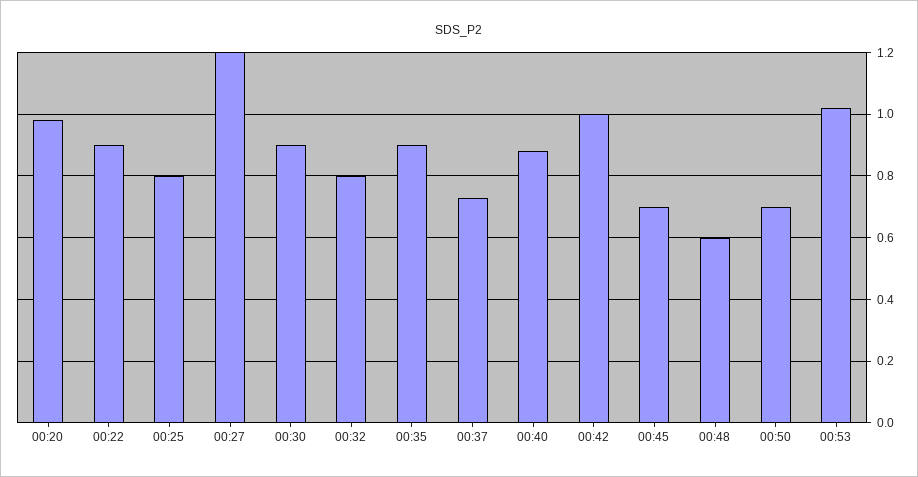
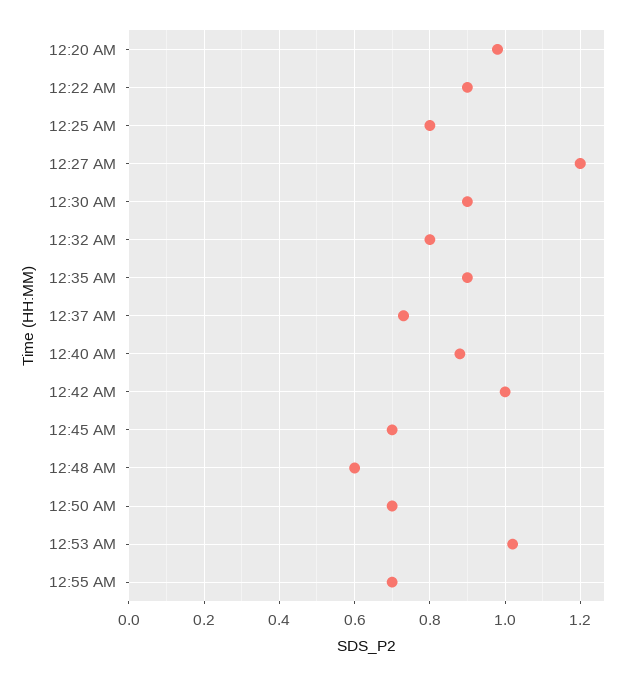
12:55 AM: none -> 0.7

